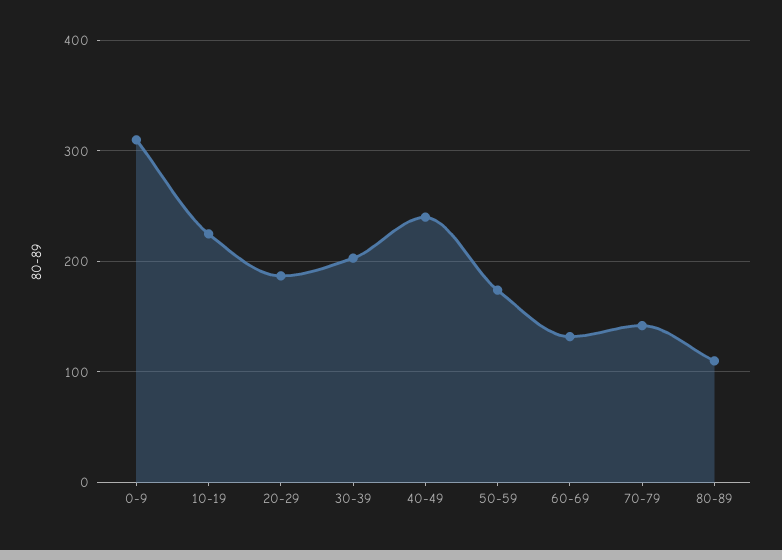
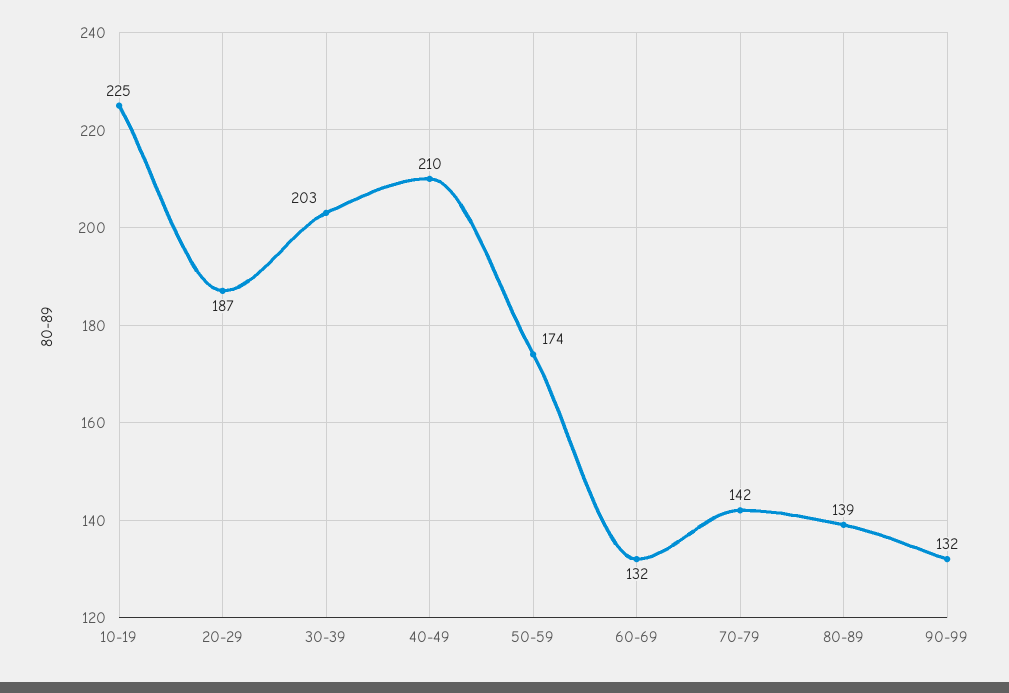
0-9: 310 -> none
40-49: 240 -> 210
80-89: 110 -> 139
90-99: none -> 132

